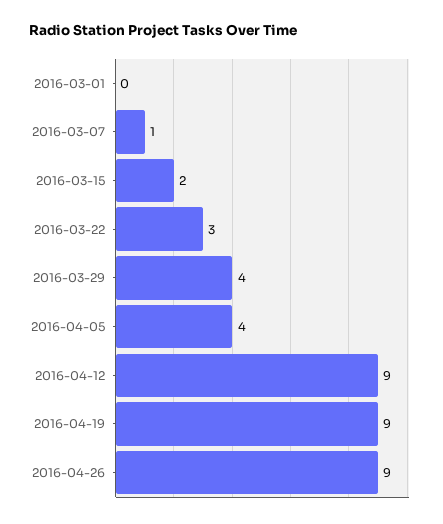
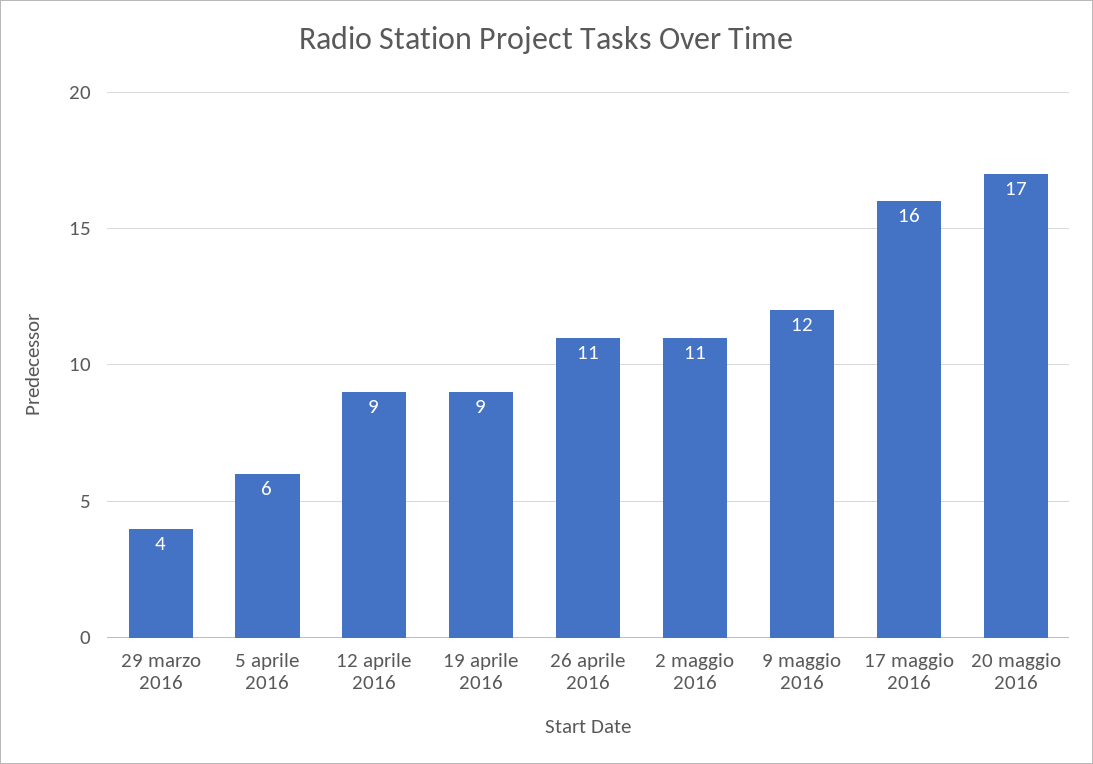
2016-03-01: 0 -> none
2016-03-07: 1 -> none
2016-03-15: 2 -> none
2016-03-22: 3 -> none
2016-04-05: 4 -> 6
2016-04-26: 9 -> 11
2 maggio 2016: none -> 11
9 maggio 2016: none -> 12
17 maggio 2016: none -> 16
20 maggio 2016: none -> 17

